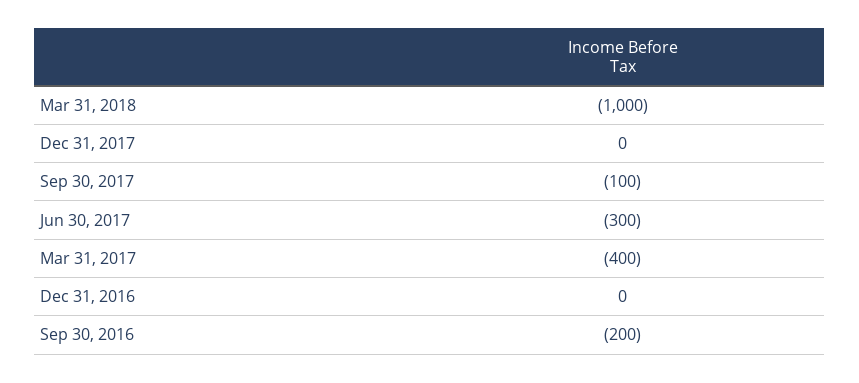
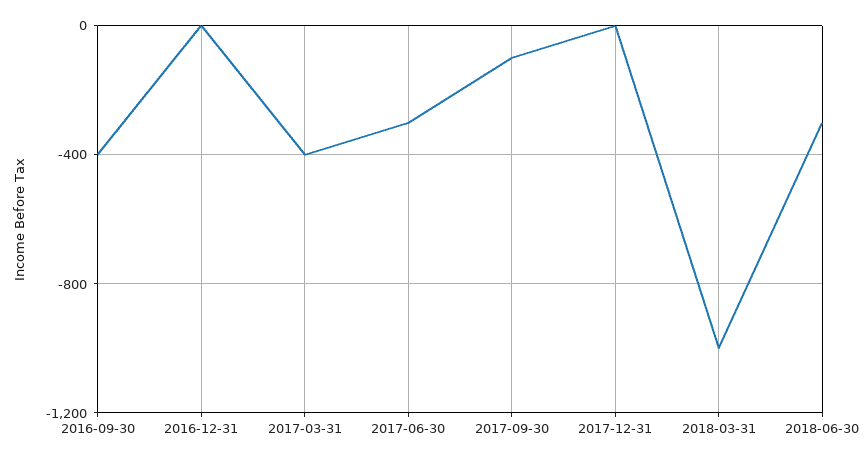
Sep 30, 2016: -200 -> -400
2018-06-30: none -> -300

